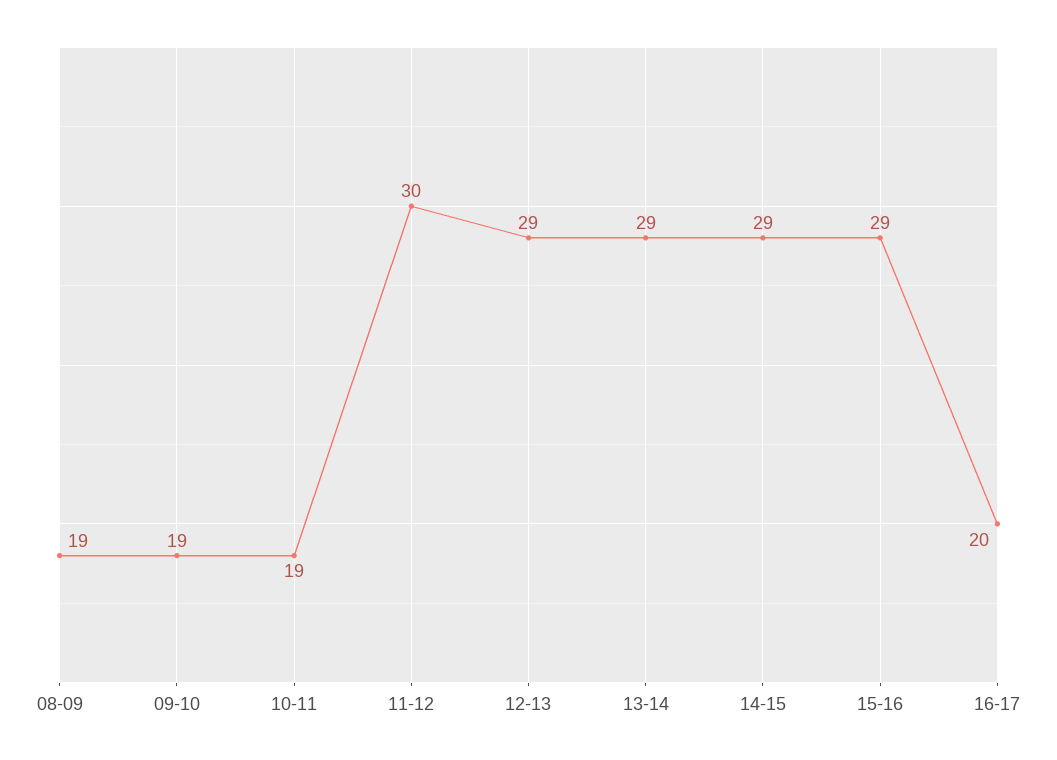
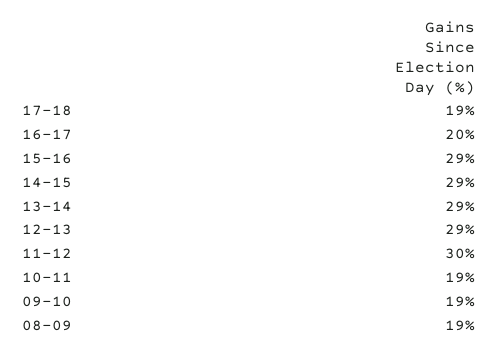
17-18: none -> 19

